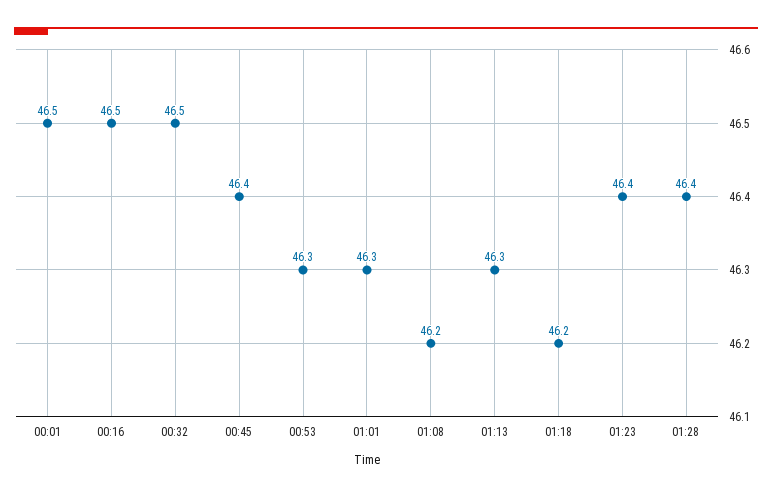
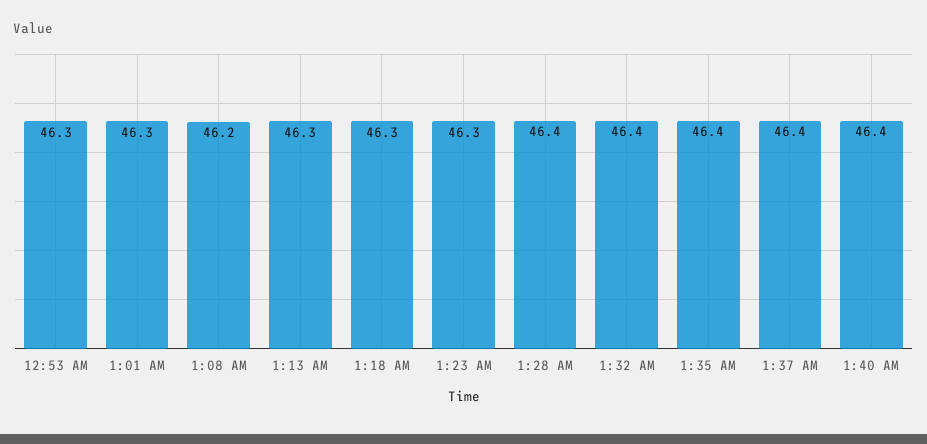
00:01: 46.5 -> none
00:16: 46.5 -> none
00:32: 46.5 -> none
00:45: 46.4 -> none
01:18: 46.2 -> 46.3
01:23: 46.4 -> 46.3
1:32 AM: none -> 46.4
1:35 AM: none -> 46.4
1:37 AM: none -> 46.4
1:40 AM: none -> 46.4

